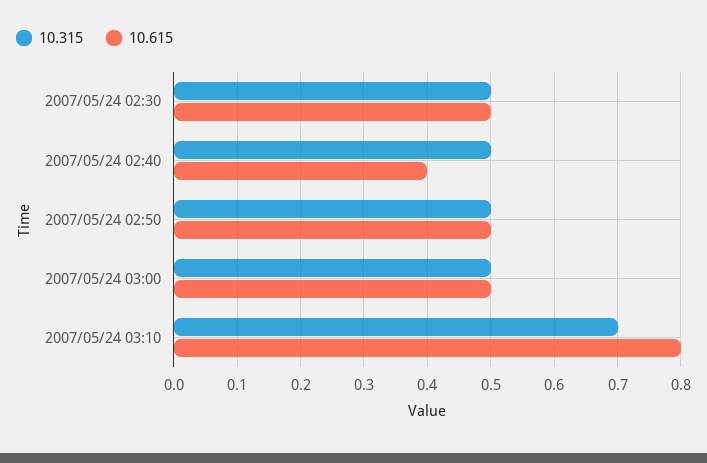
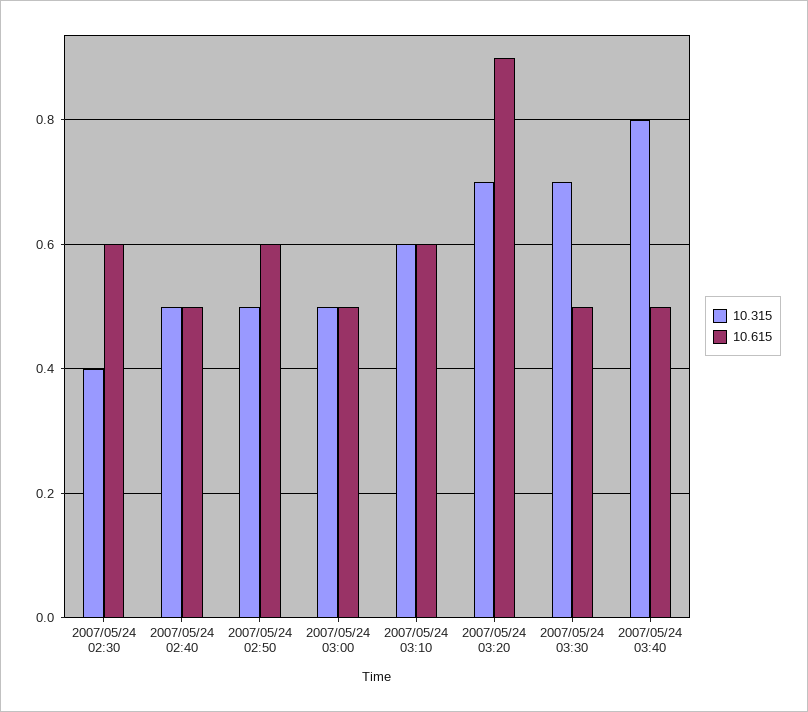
10.315, 2007/05/24 02:30: 0.5 -> 0.4
10.615, 2007/05/24 02:30: 0.5 -> 0.6
10.615, 2007/05/24 02:40: 0.4 -> 0.5
10.615, 2007/05/24 02:50: 0.5 -> 0.6
10.315, 2007/05/24 03:10: 0.7 -> 0.6
10.615, 2007/05/24 03:10: 0.8 -> 0.6
10.315, 2007/05/24 03:20: none -> 0.7
10.615, 2007/05/24 03:20: none -> 0.9
10.315, 2007/05/24 03:30: none -> 0.7
10.615, 2007/05/24 03:30: none -> 0.5
10.315, 2007/05/24 03:40: none -> 0.8
10.615, 2007/05/24 03:40: none -> 0.5

